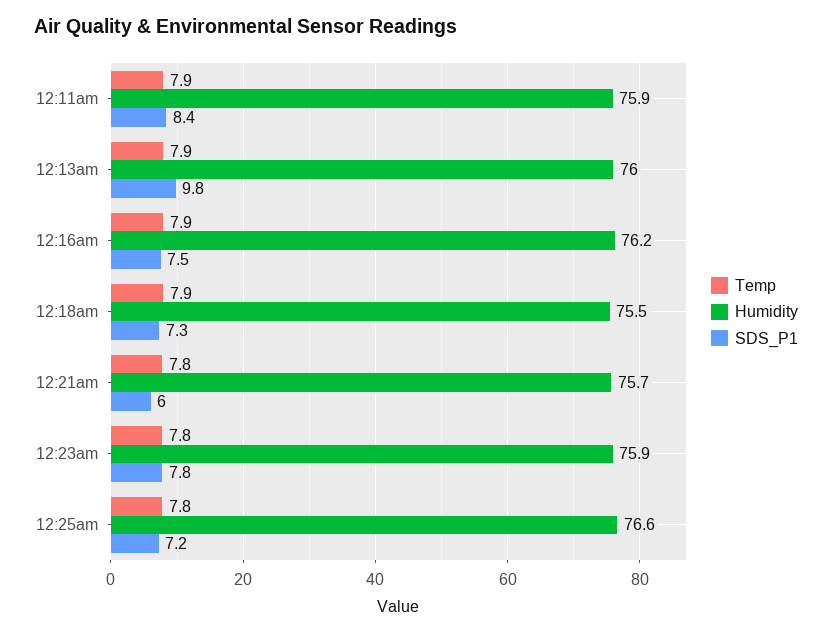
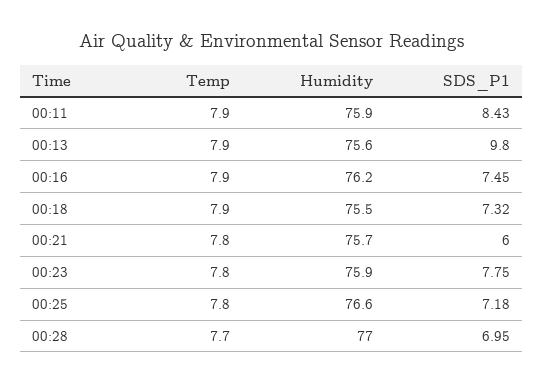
Humidity, 12:13am: 76 -> 75.6
Temp, 00:28: none -> 7.7
Humidity, 00:28: none -> 77
SDS_P1, 00:28: none -> 6.95

